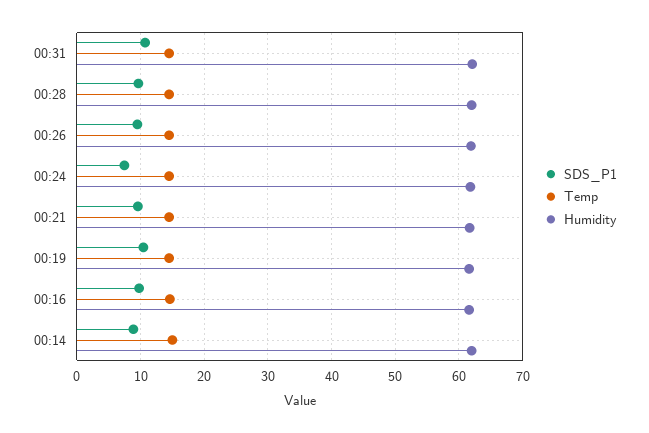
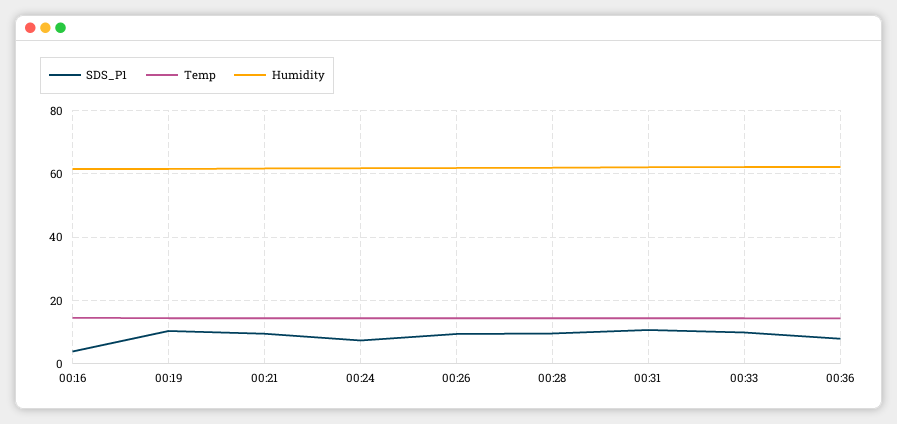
SDS_P1, 00:16: 10 -> 4
SDS_P1, 00:14: 9 -> none
Temp, 00:14: 15 -> none
Humidity, 00:14: 62 -> none
SDS_P1, 00:33: none -> 10
Temp, 00:33: none -> 14
Humidity, 00:33: none -> 62
SDS_P1, 00:36: none -> 8
Temp, 00:36: none -> 14
Humidity, 00:36: none -> 62

